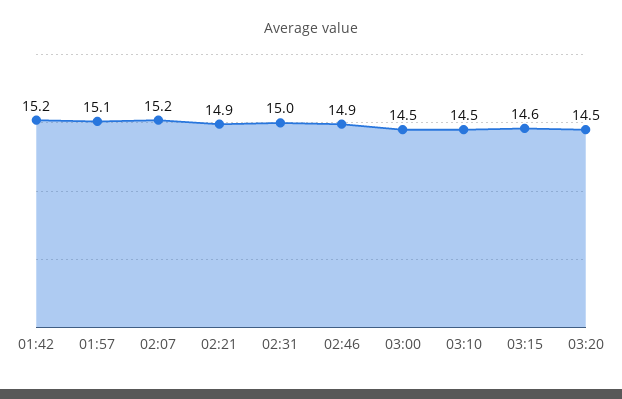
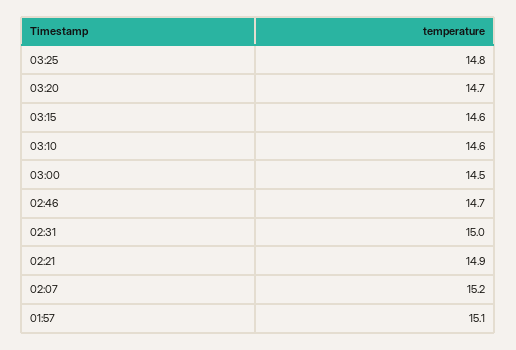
01:42: 15.2 -> none
02:46: 14.9 -> 14.7
03:10: 14.5 -> 14.6
03:20: 14.5 -> 14.7
03:25: none -> 14.8

